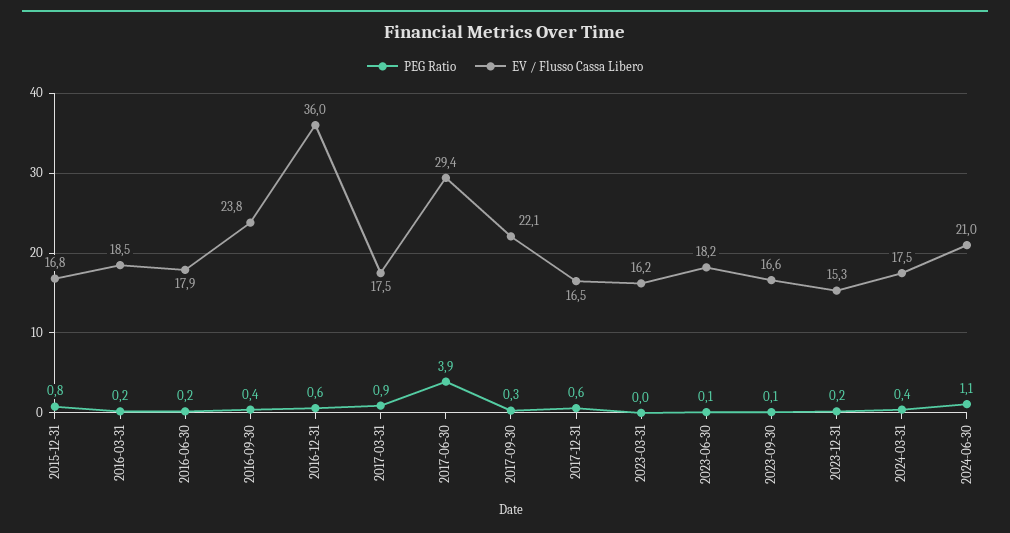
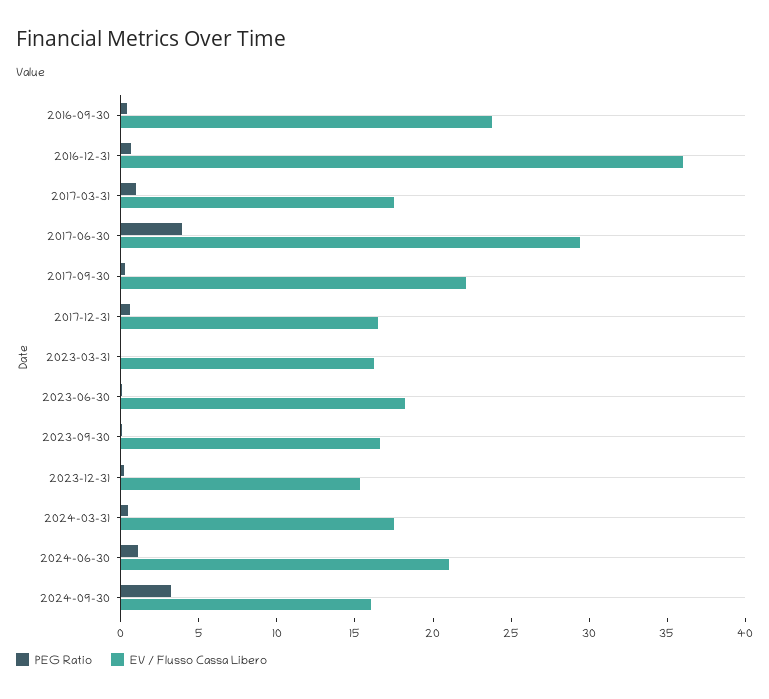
PEG Ratio, 2015-12-31: 0.8 -> none
EV / Flusso Cassa Libero, 2015-12-31: 16.8 -> none
PEG Ratio, 2016-03-31: 0.2 -> none
EV / Flusso Cassa Libero, 2016-03-31: 18.5 -> none
PEG Ratio, 2016-06-30: 0.2 -> none
EV / Flusso Cassa Libero, 2016-06-30: 17.9 -> none
PEG Ratio, 2024-09-30: none -> 3
EV / Flusso Cassa Libero, 2024-09-30: none -> 16

